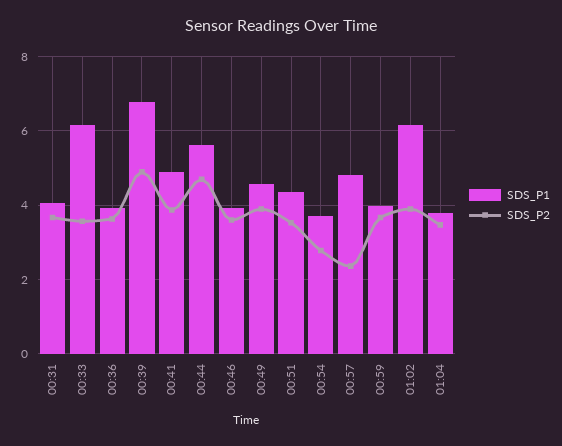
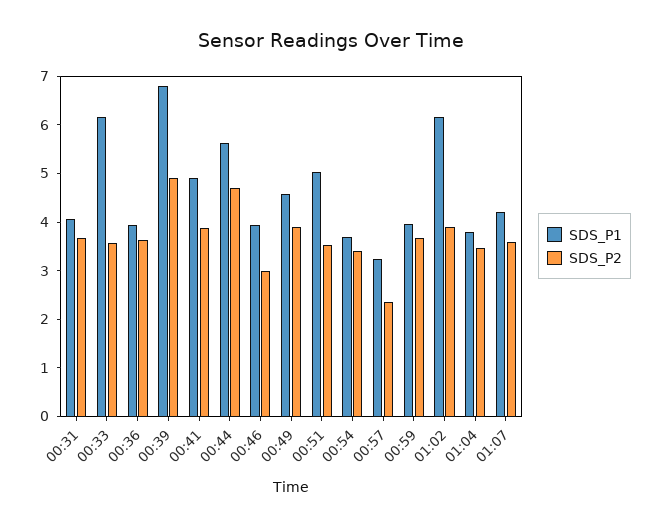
SDS_P2, 00:46: 3.6 -> 3
SDS_P1, 00:51: 4.4 -> 5
SDS_P2, 00:54: 2.8 -> 3.4
SDS_P1, 00:57: 4.8 -> 3.2
SDS_P1, 01:07: none -> 4.2
SDS_P2, 01:07: none -> 3.6

